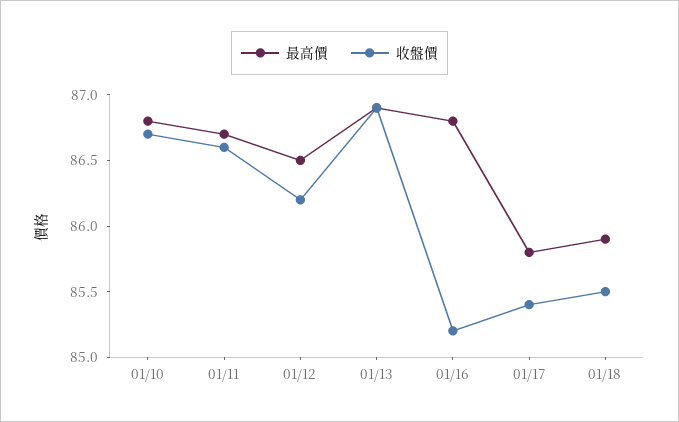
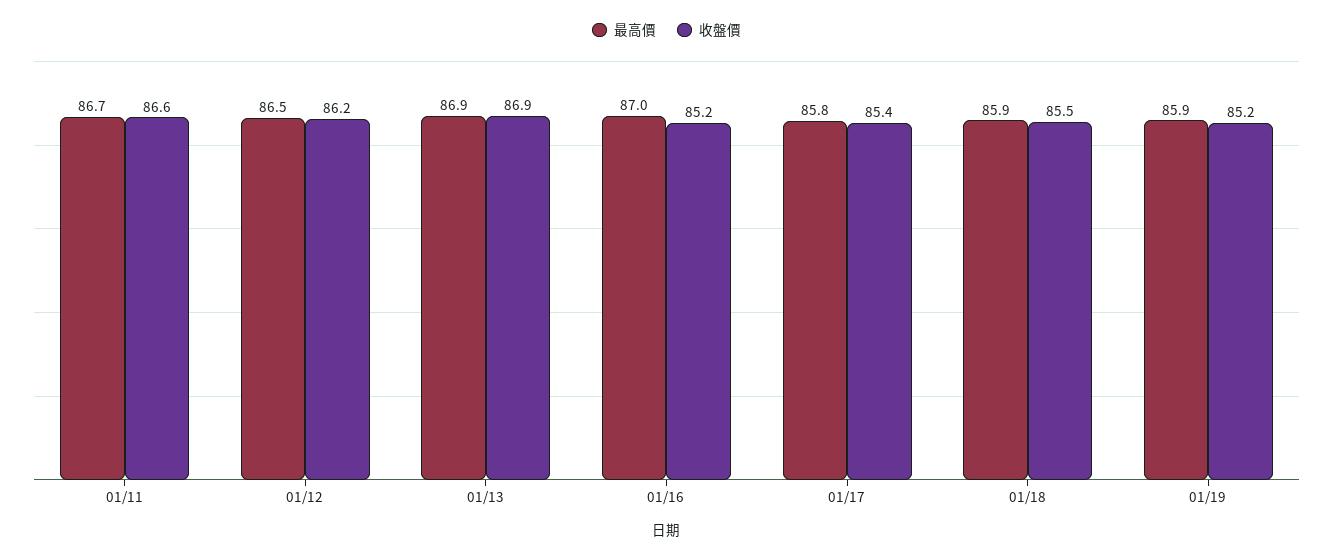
最高價, 01/10: 86.8 -> none
收盤價, 01/10: 86.7 -> none
最高價, 01/16: 86.8 -> 87
最高價, 01/19: none -> 85.9
收盤價, 01/19: none -> 85.2

